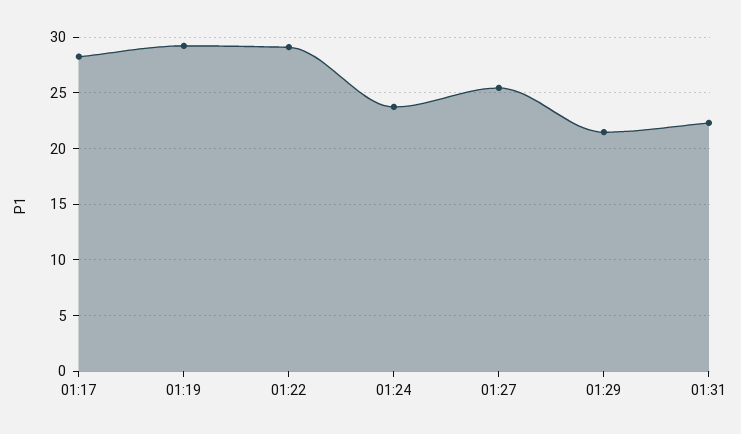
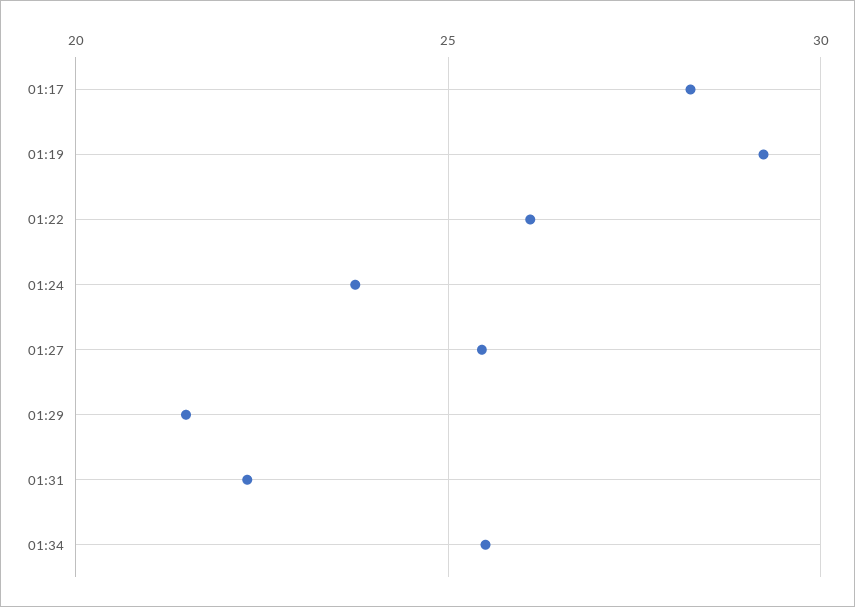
01:22: 29 -> 26
01:34: none -> 25.5

